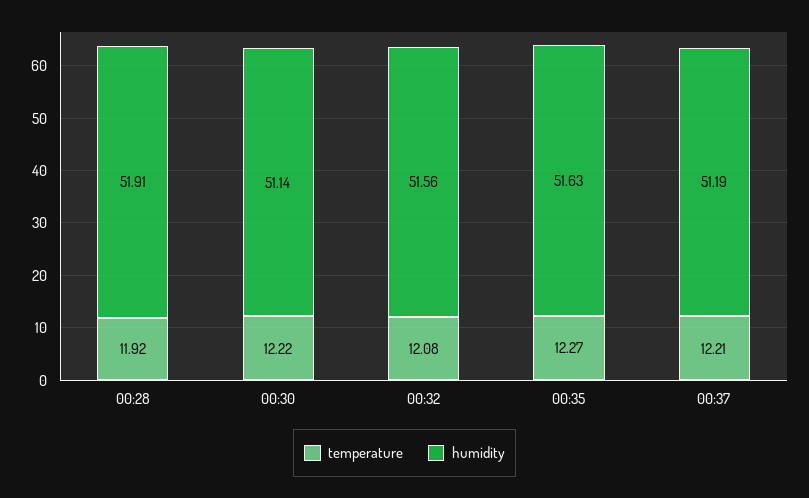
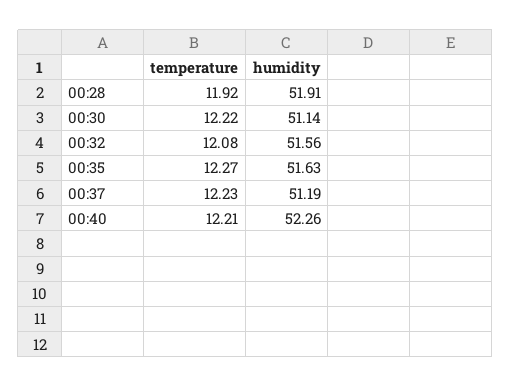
temperature, 00:37: 12.21 -> 12.23
temperature, 00:40: none -> 12.21
humidity, 00:40: none -> 52.26

